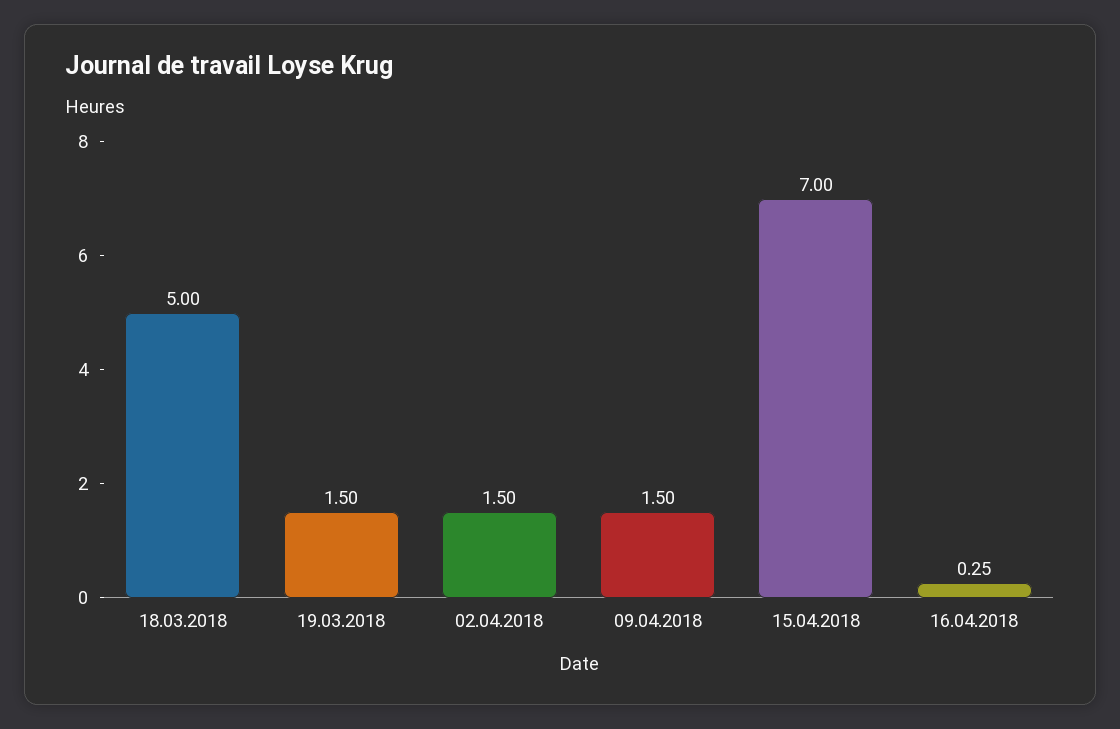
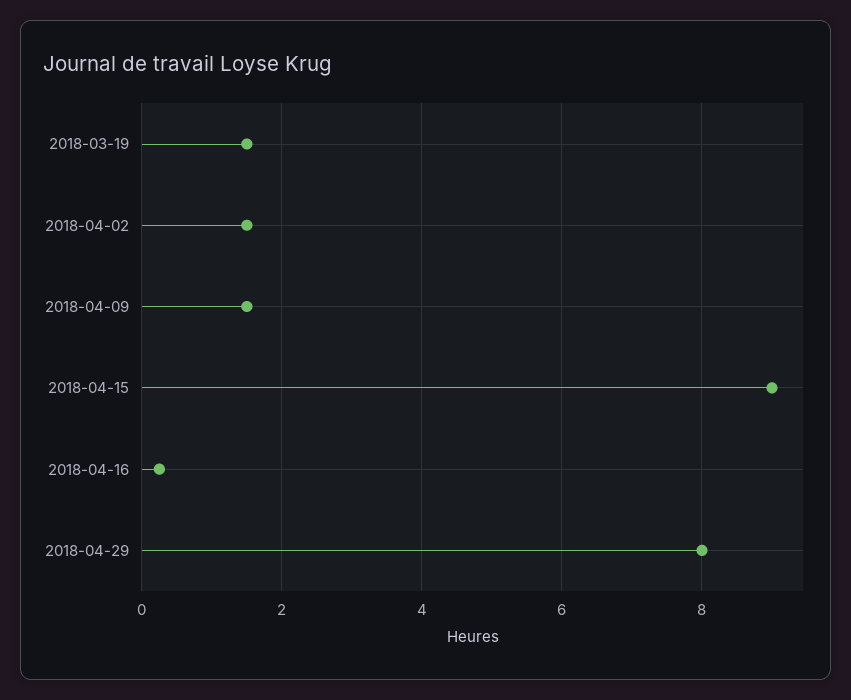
18.03.2018: 5 -> none
15.04.2018: 7 -> 9
2018-04-29: none -> 8

